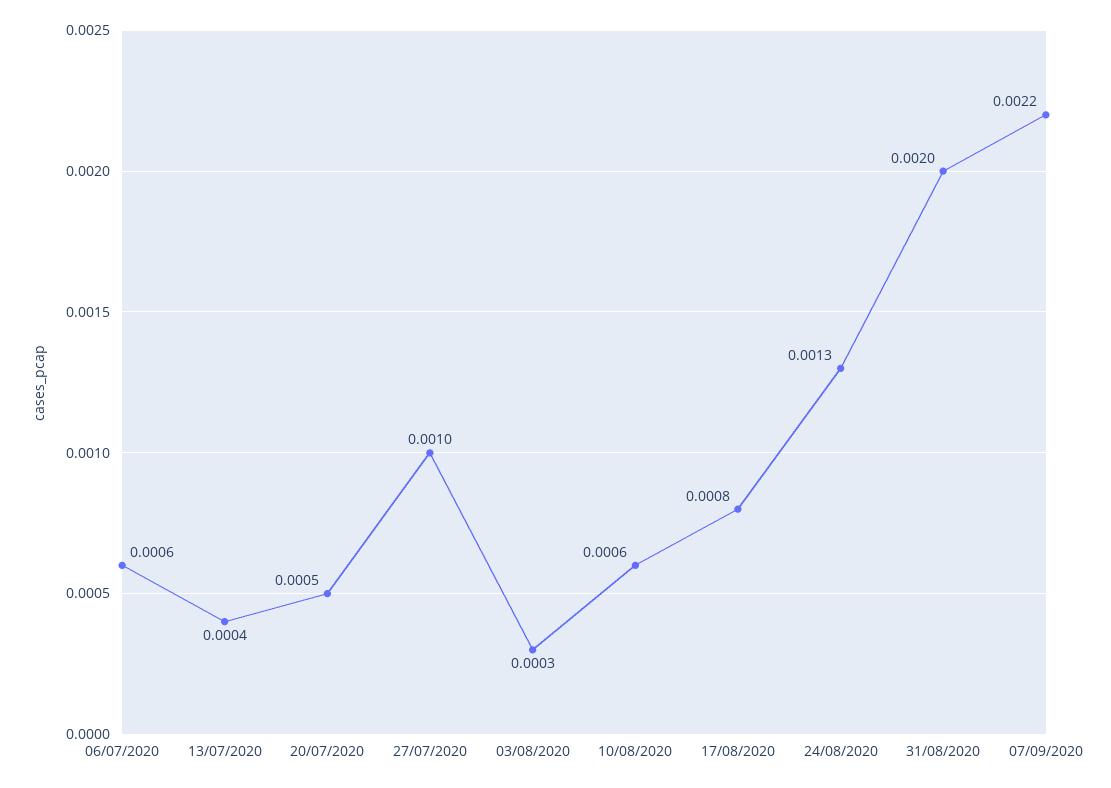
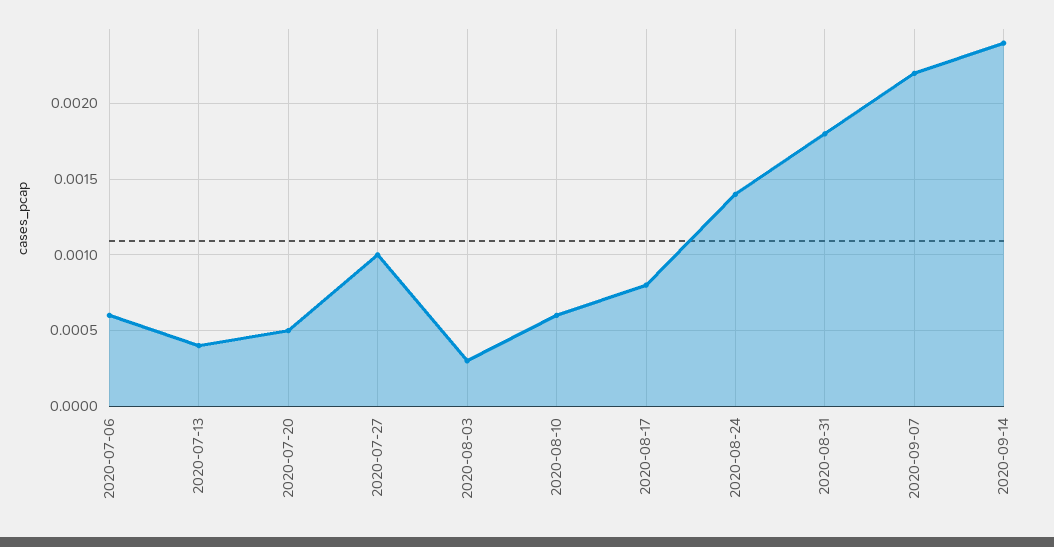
24/08/2020: 0.0013 -> 0.0014
31/08/2020: 0.002 -> 0.0018
2020-09-14: none -> 0.0024

